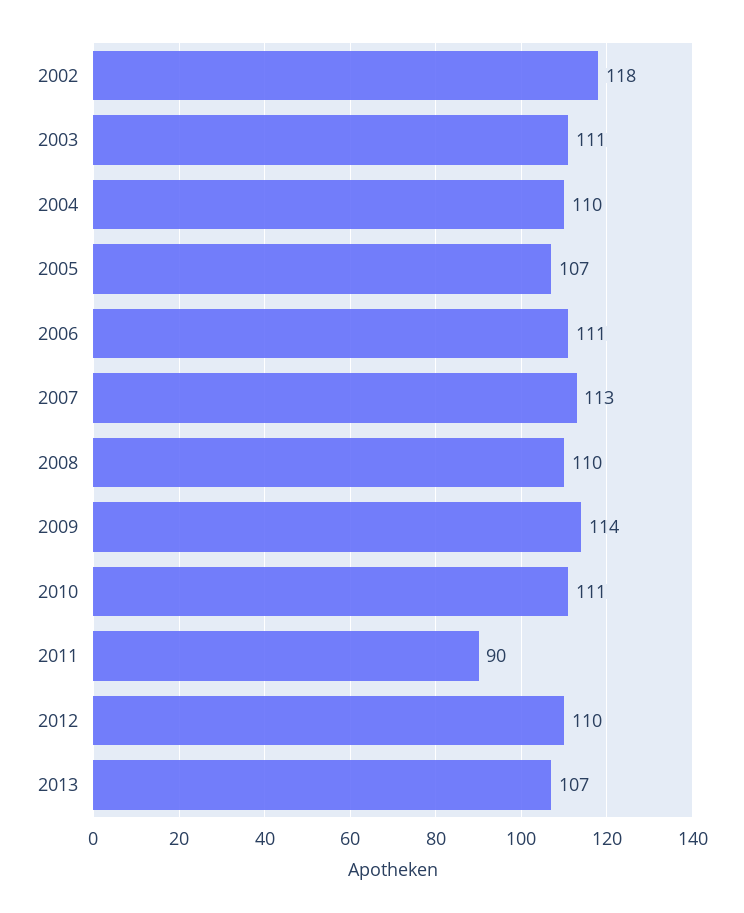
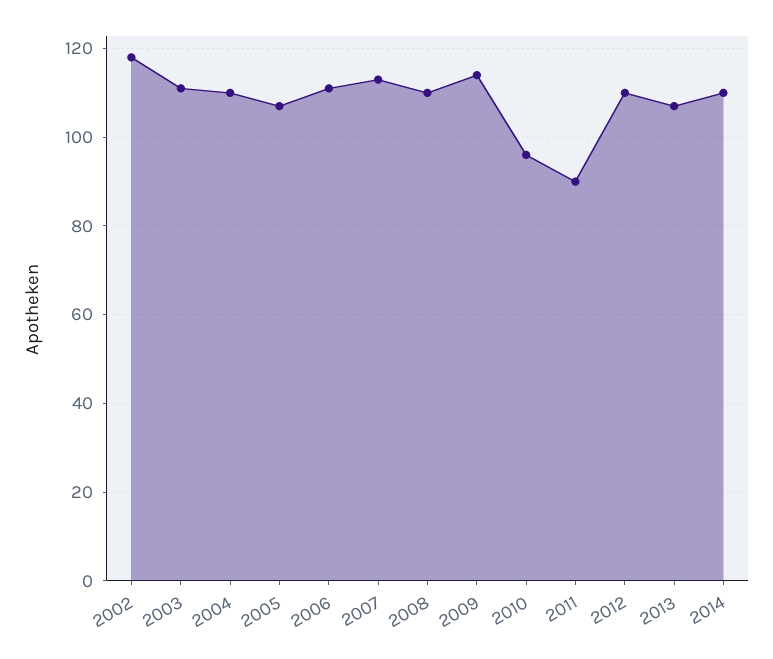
2010: 111 -> 95
2014: none -> 110

